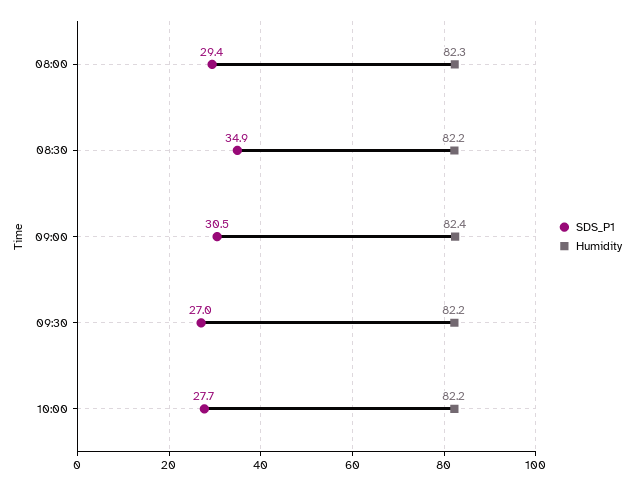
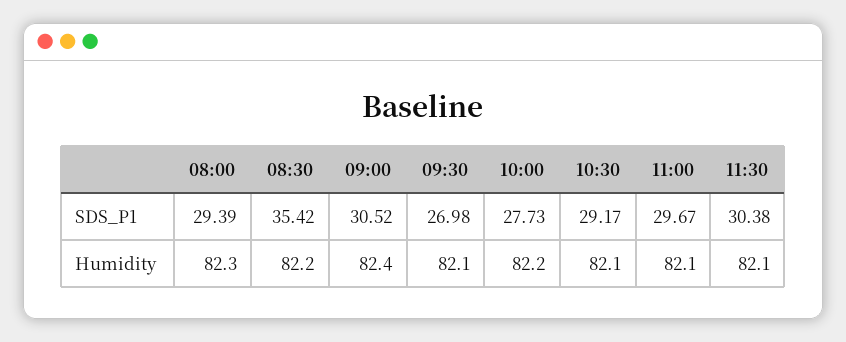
SDS_P1, 08:30: 34.9 -> 35.42
Humidity, 09:30: 82.2 -> 82.1
SDS_P1, 10:30: none -> 29.17
SDS_P1, 11:00: none -> 29.67
SDS_P1, 11:30: none -> 30.38
Humidity, 10:30: none -> 82.1
Humidity, 11:00: none -> 82.1
Humidity, 11:30: none -> 82.1

